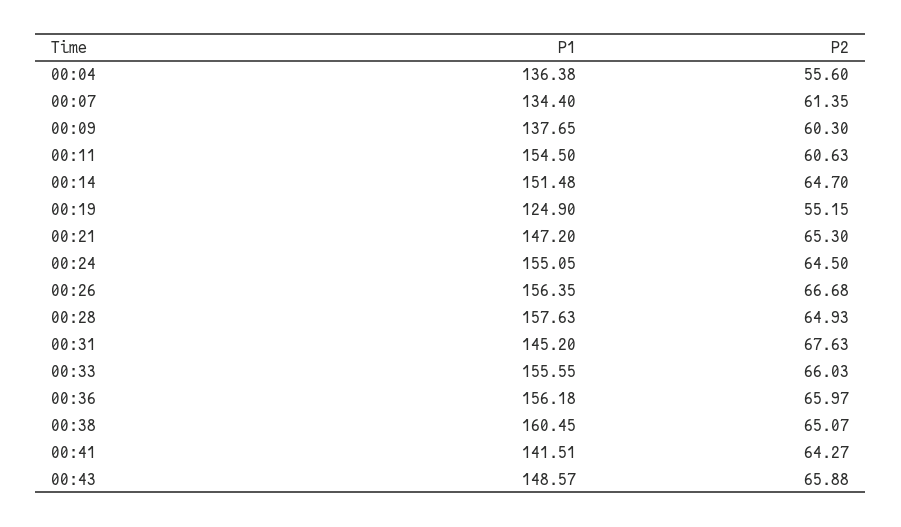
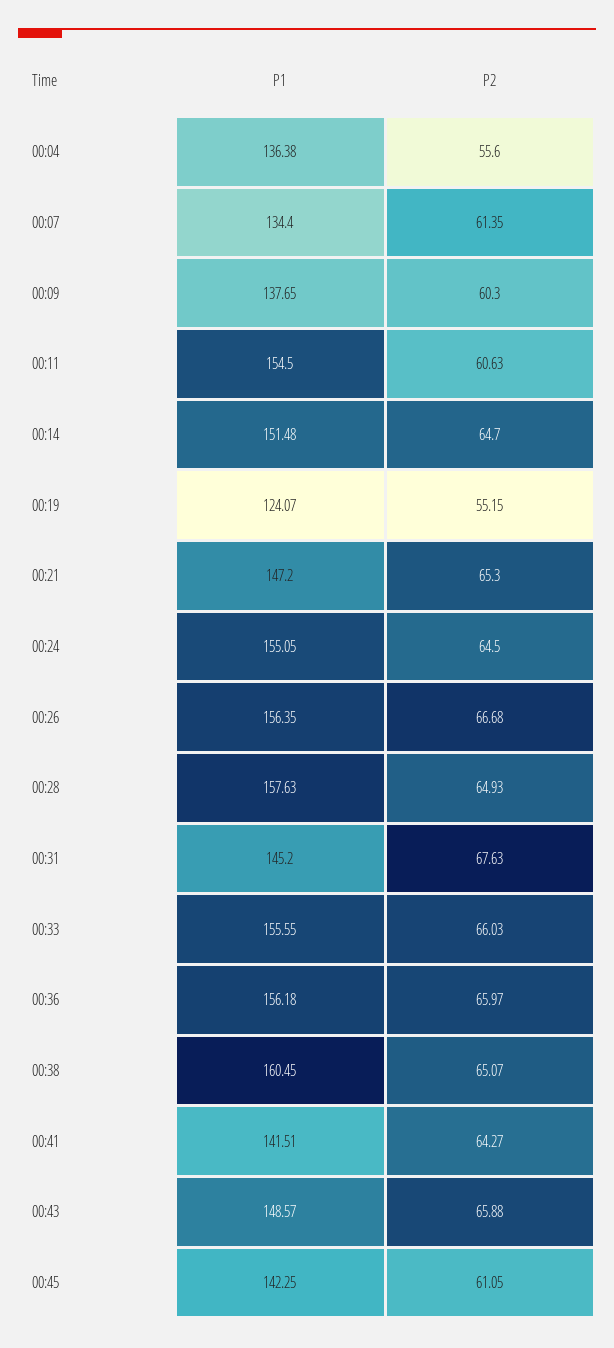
P1, 00:19: 124.9 -> 124.07
P1, 00:45: none -> 142.25
P2, 00:45: none -> 61.05

